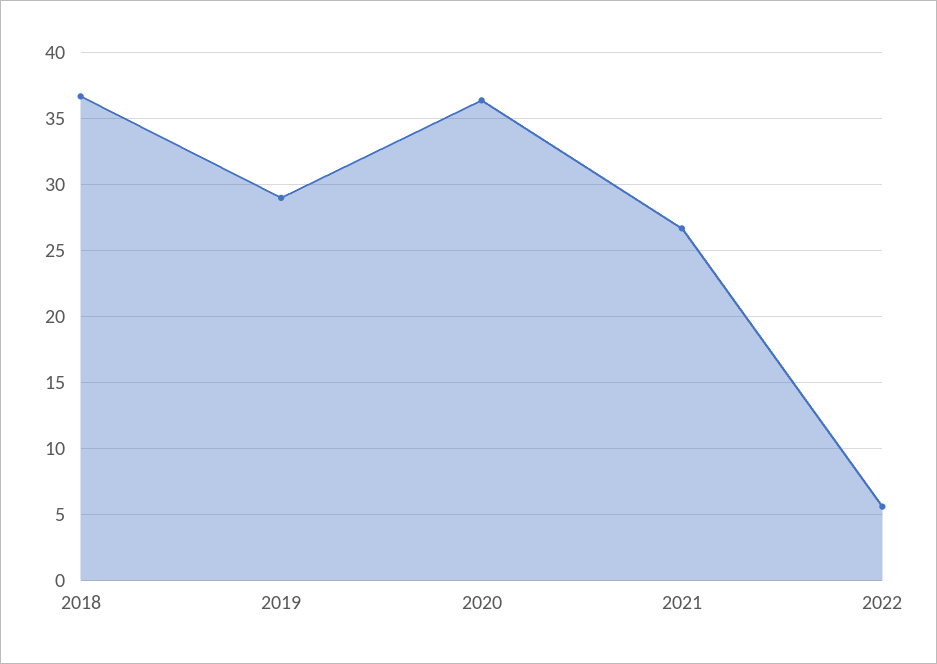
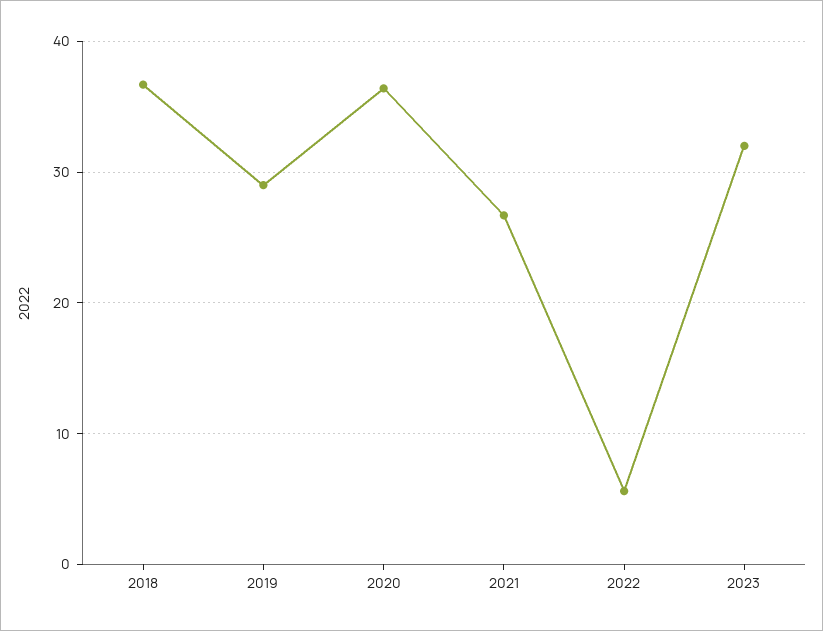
2023: none -> 32

